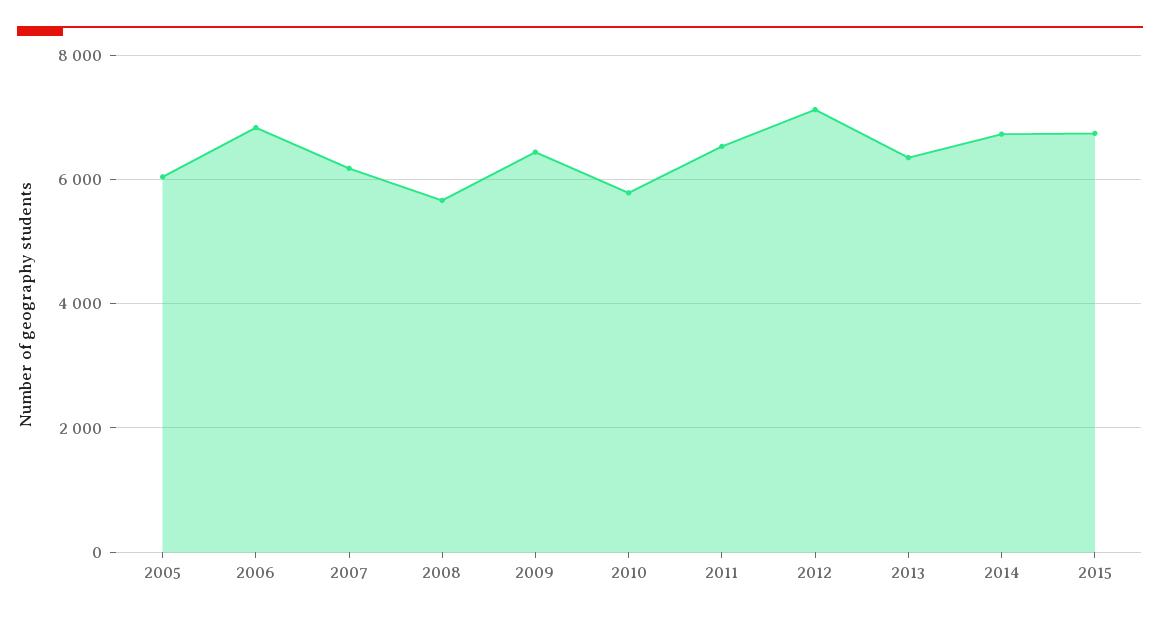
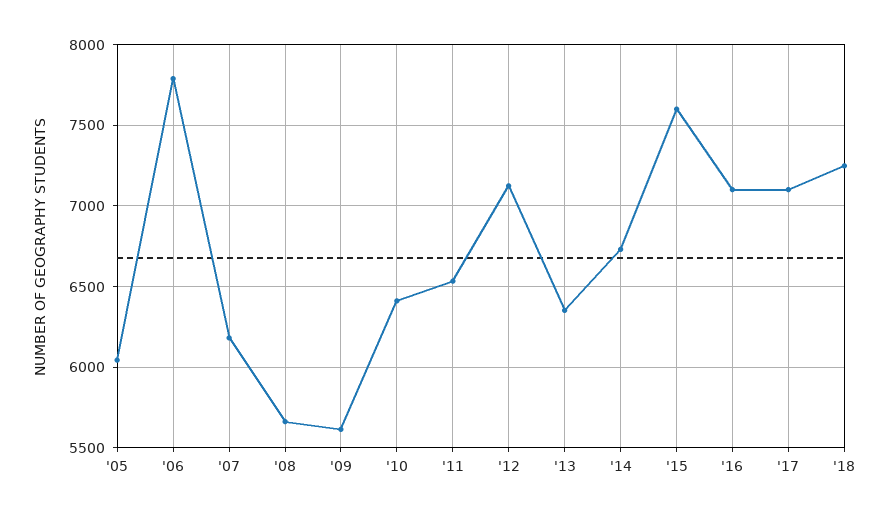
2006: 6800 -> 7800
2009: 6400 -> 5600
2010: 5800 -> 6400
2015: 6800 -> 7600
'16: none -> 7100
'17: none -> 7100
'18: none -> 7250

